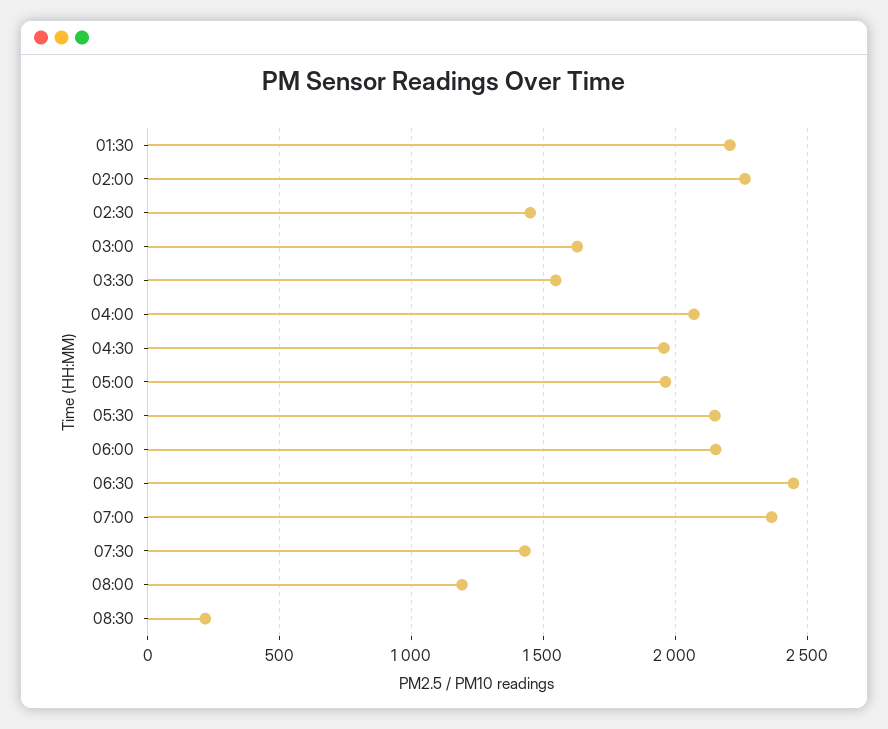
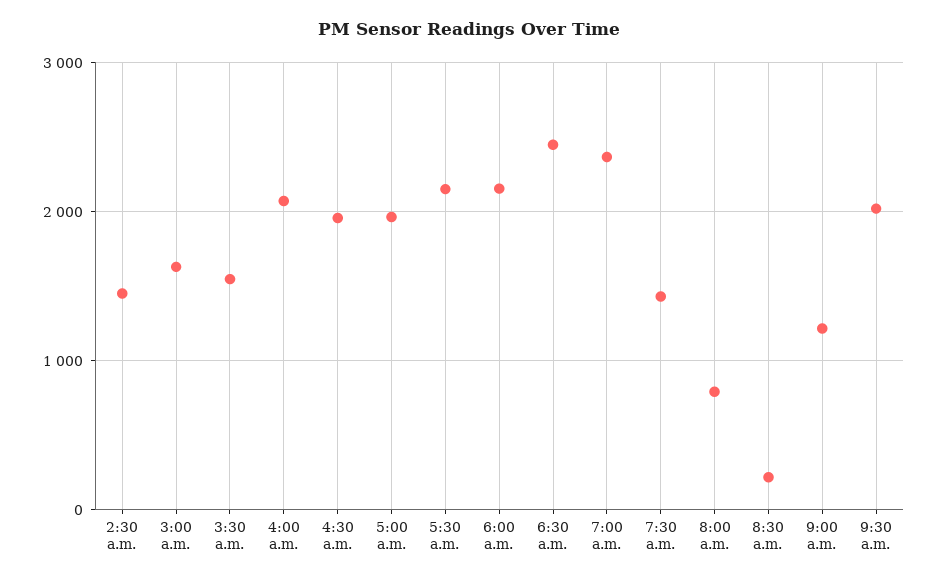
01:30: 2200 -> none
02:00: 2250 -> none
08:00: 1200 -> 800
9:00 a.m.: none -> 1200
9:30 a.m.: none -> 2000

